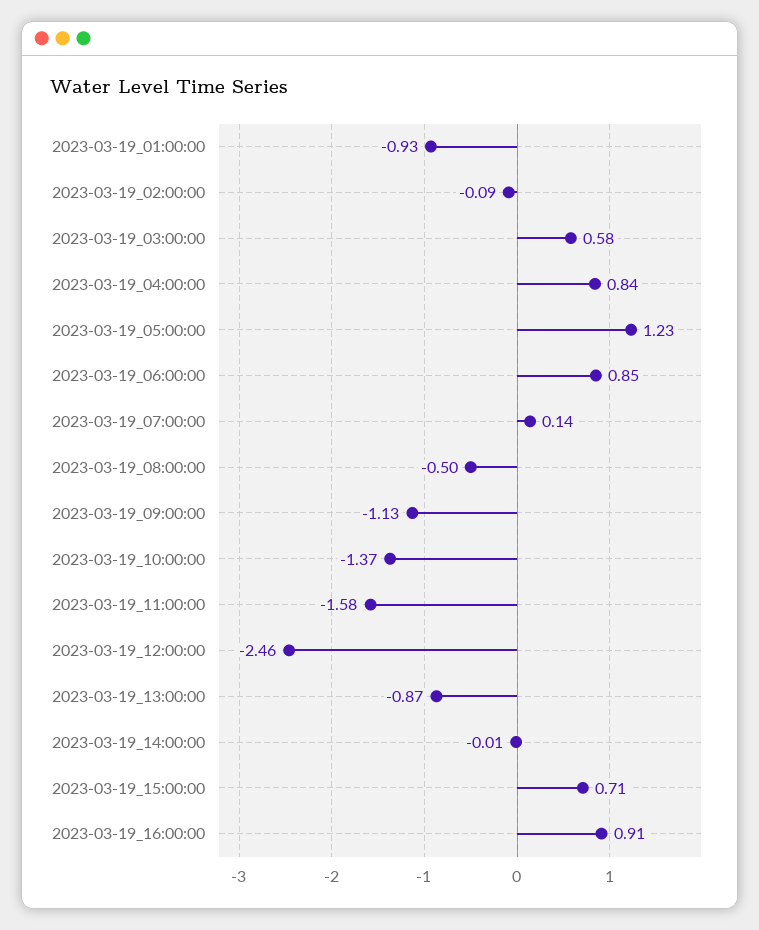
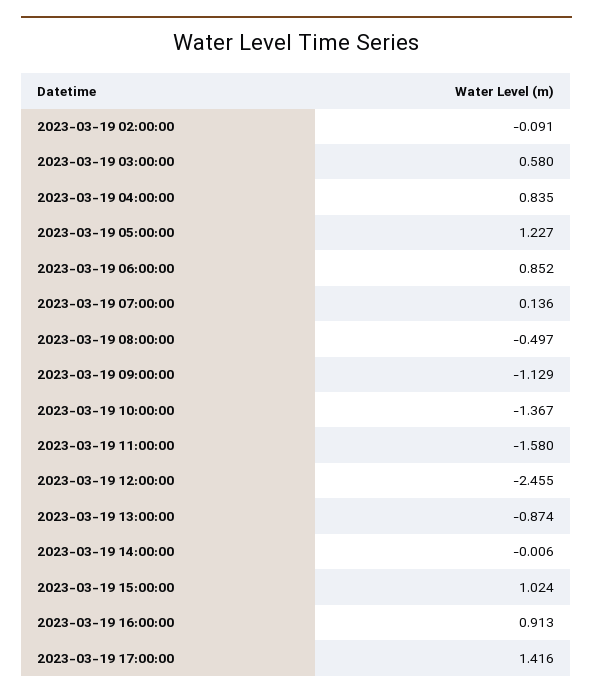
2023-03-19_01:00:00: -0.93 -> none
2023-03-19_15:00:00: 0.71 -> 1.024
2023-03-19 17:00:00: none -> 1.416

